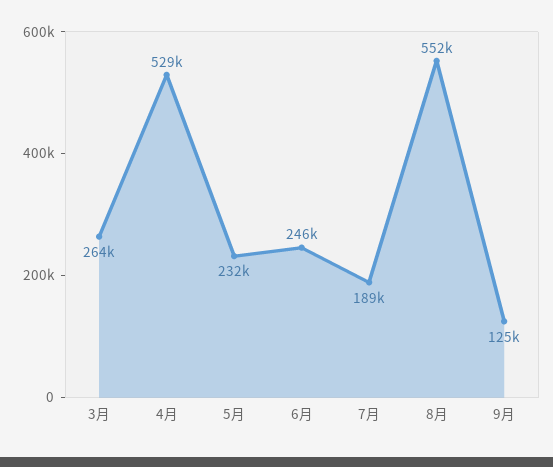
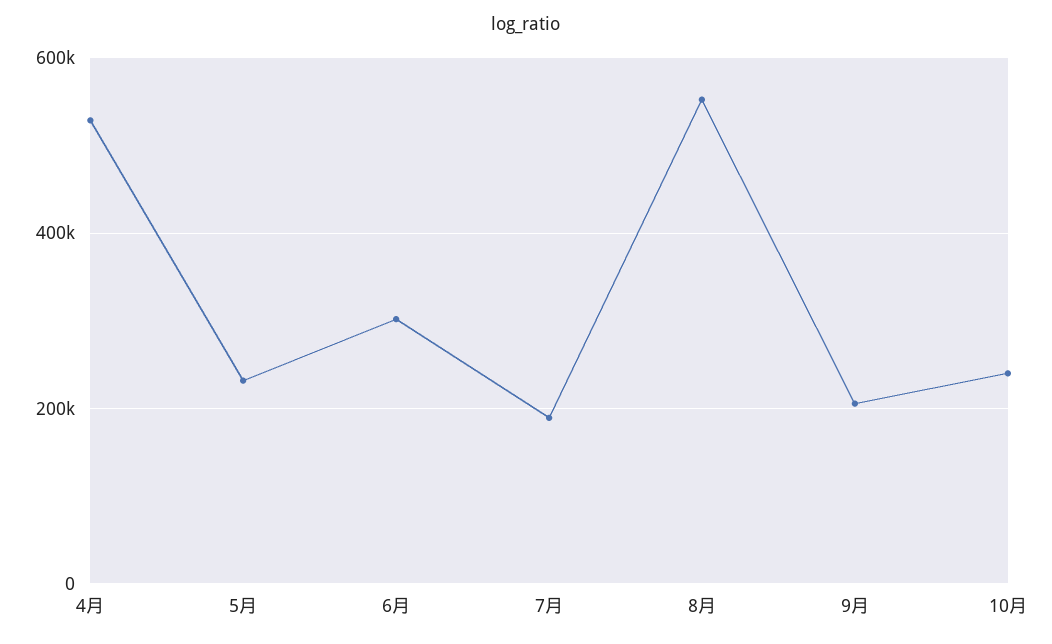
3月: 264000 -> none
6月: 246000 -> 300000
9月: 125000 -> 200000
10月: none -> 240000

